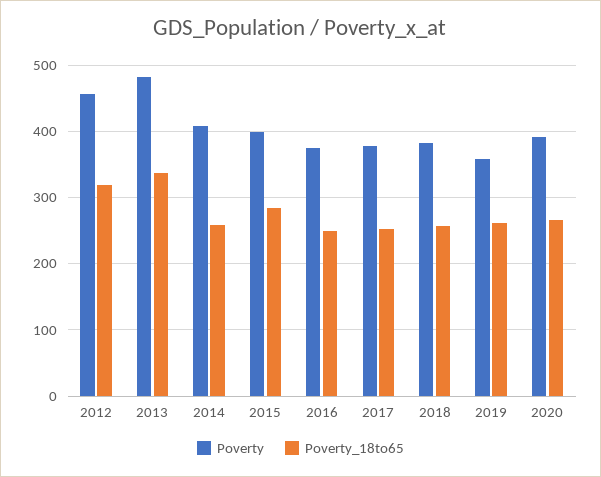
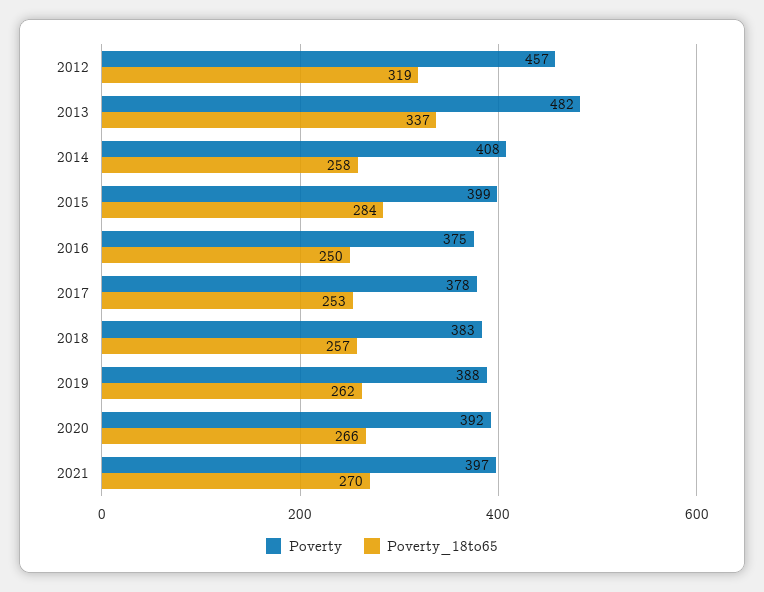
Poverty, 2019: 360 -> 388
Poverty, 2021: none -> 397
Poverty_18to65, 2021: none -> 270

